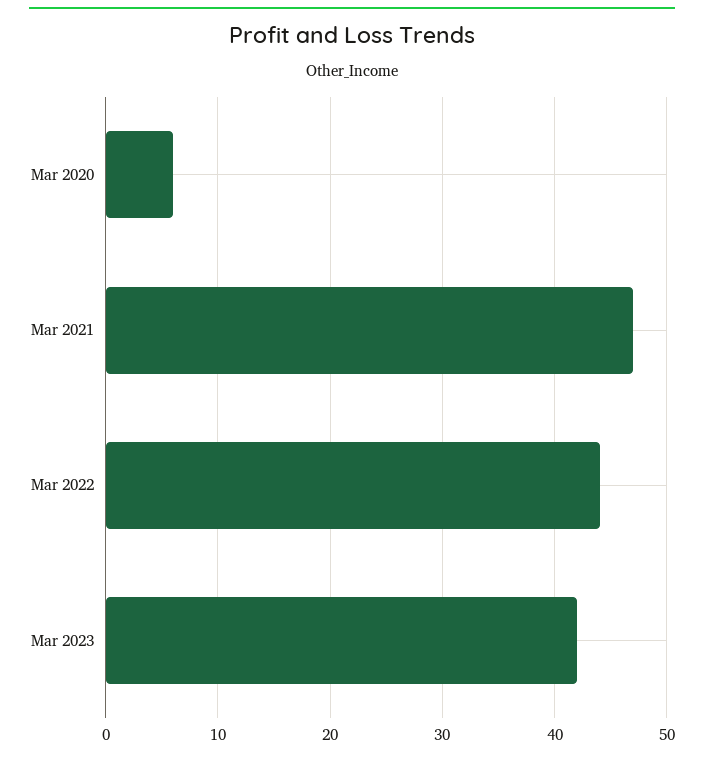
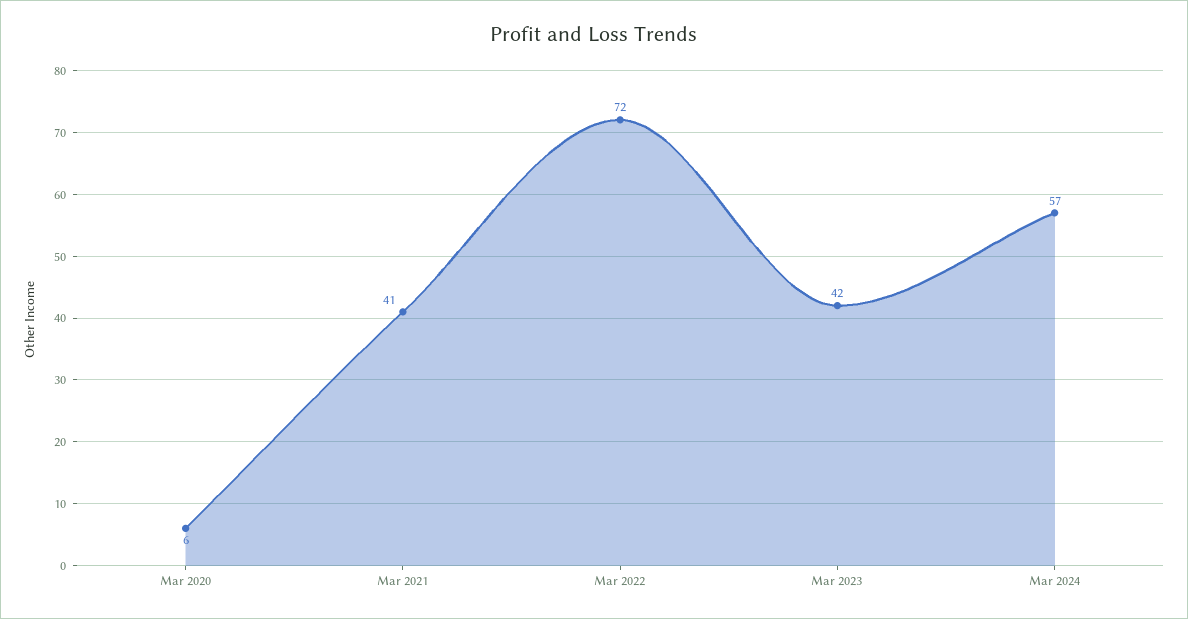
Mar 2021: 47 -> 41
Mar 2022: 44 -> 72
Mar 2024: none -> 57

